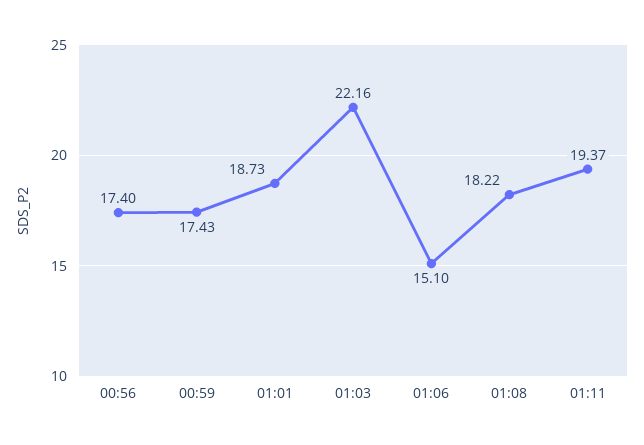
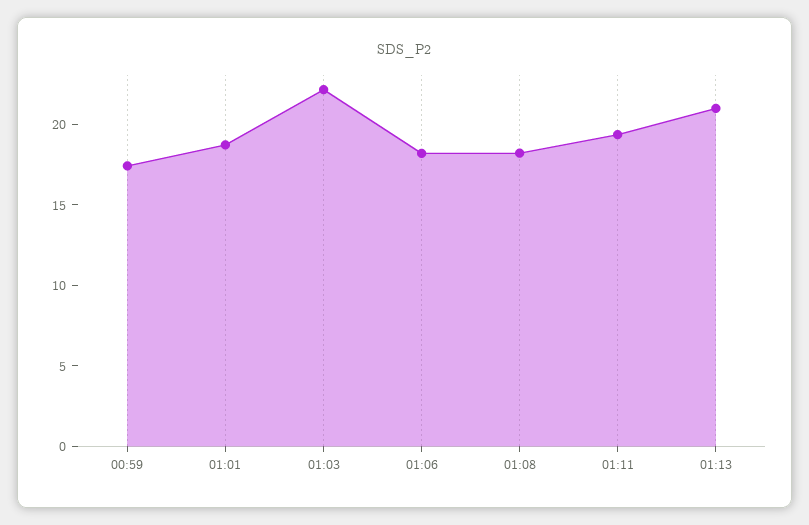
00:56: 17.4 -> none
01:06: 15.1 -> 18
01:13: none -> 21

